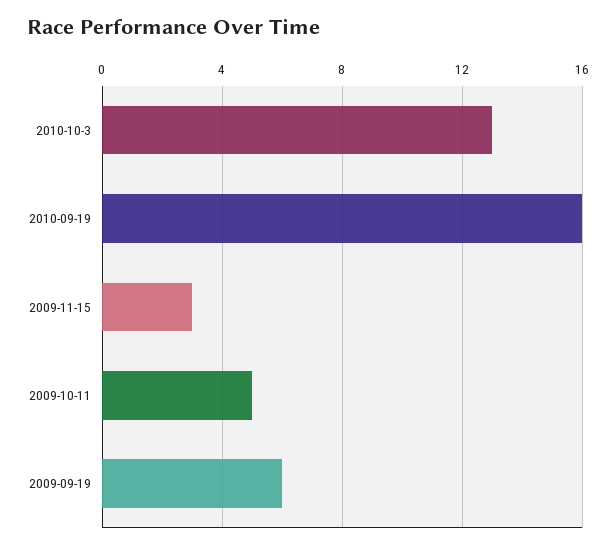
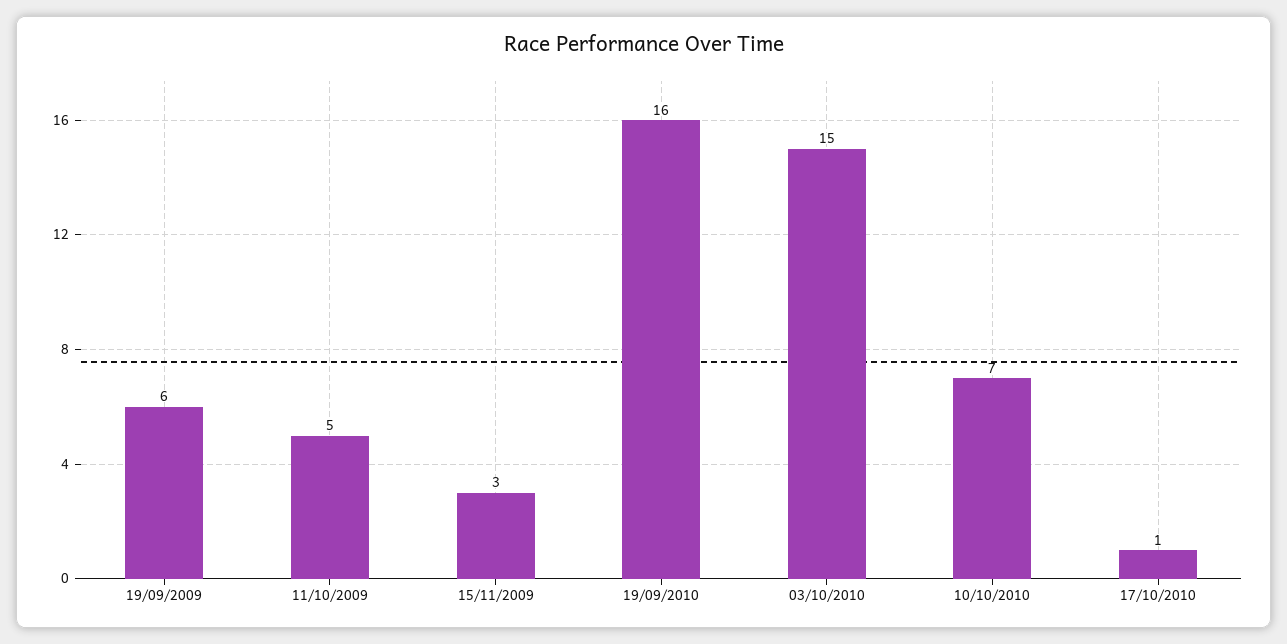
2010-10-3: 13 -> 15
10/10/2010: none -> 7
17/10/2010: none -> 1

